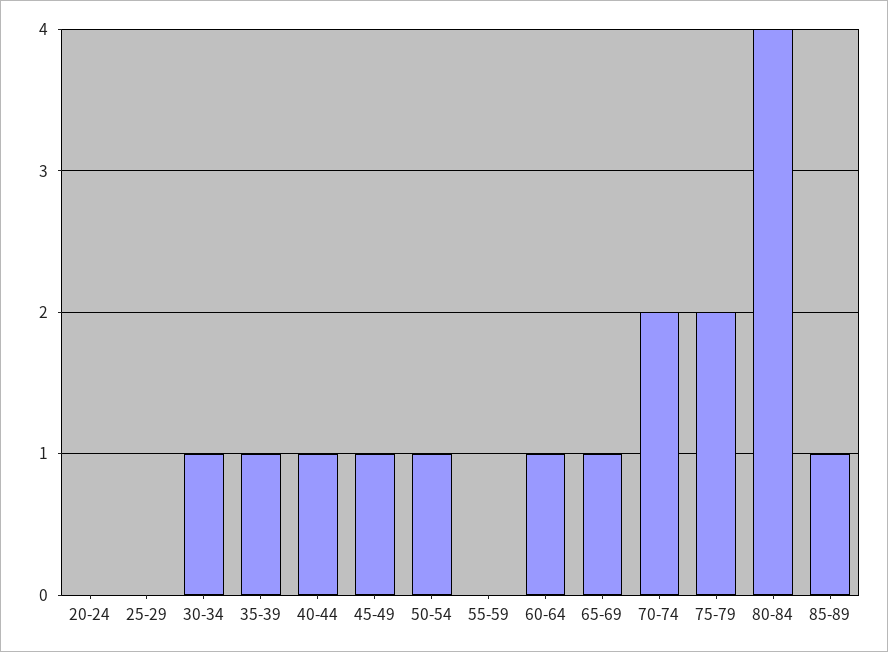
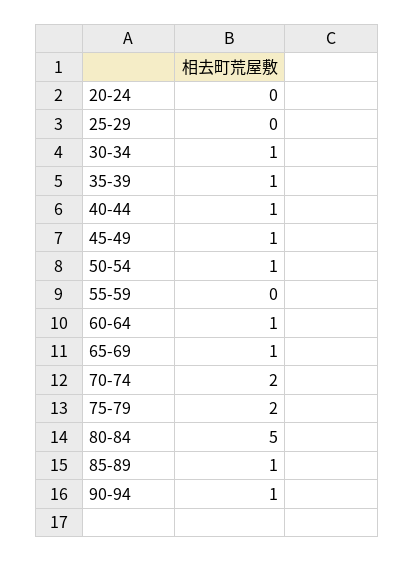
80-84: 4 -> 5
90-94: none -> 1

